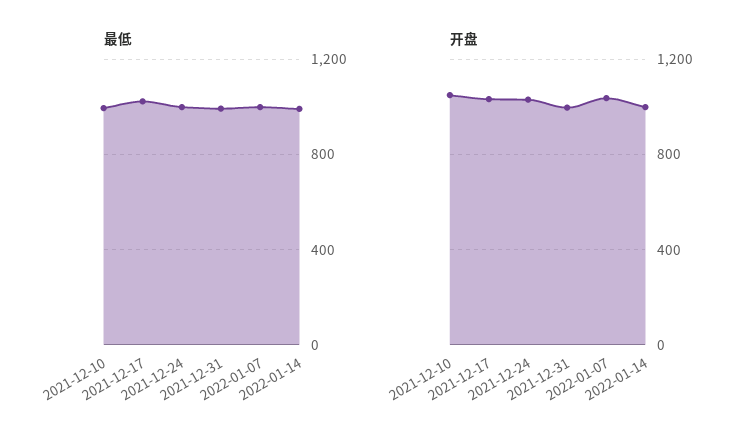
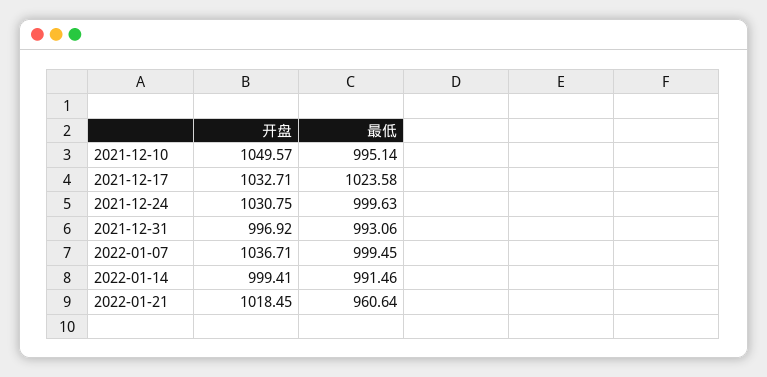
开盘, 2022-01-21: none -> 1018.45
最低, 2022-01-21: none -> 960.64

